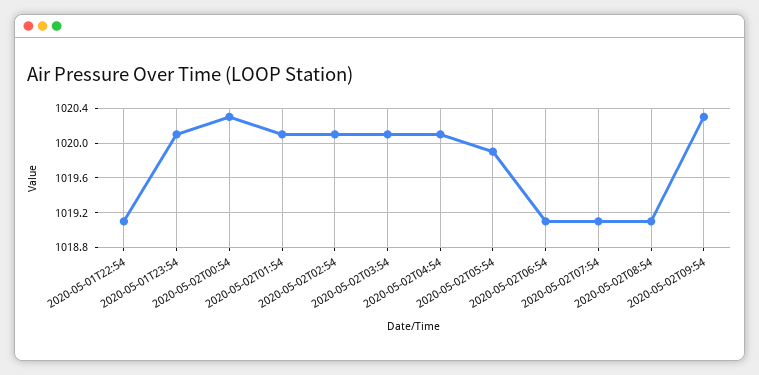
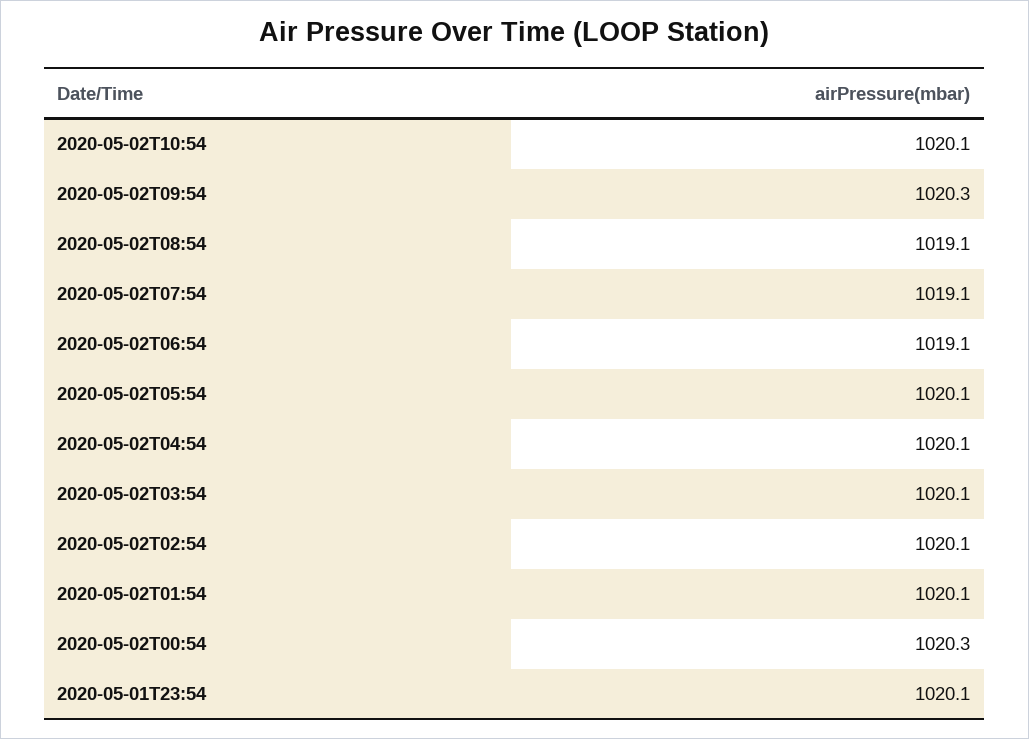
2020-05-01T22:54: 1019.1 -> none
2020-05-02T05:54: 1019.9 -> 1020.1
2020-05-02T10:54: none -> 1020.1

